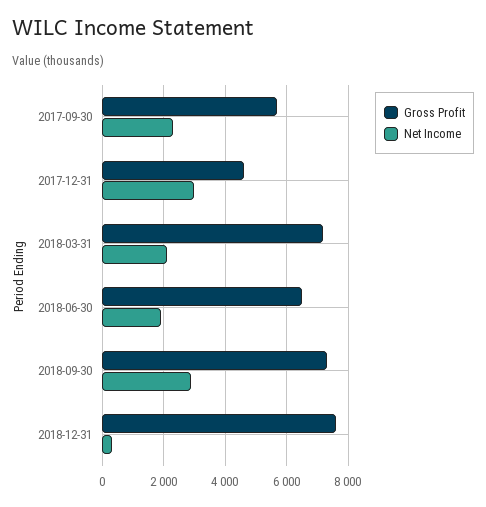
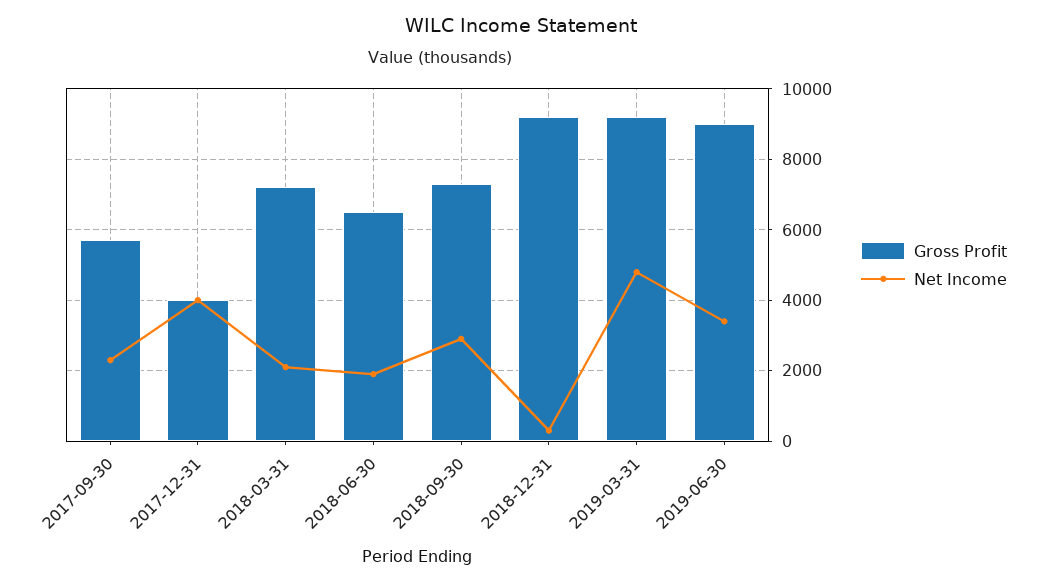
Gross Profit, 2017-12-31: 4600 -> 4000
Net Income, 2017-12-31: 3000 -> 4000
Gross Profit, 2018-12-31: 7600 -> 9200
Gross Profit, 2019-03-31: none -> 9200
Net Income, 2019-03-31: none -> 4800
Gross Profit, 2019-06-30: none -> 9000
Net Income, 2019-06-30: none -> 3400

